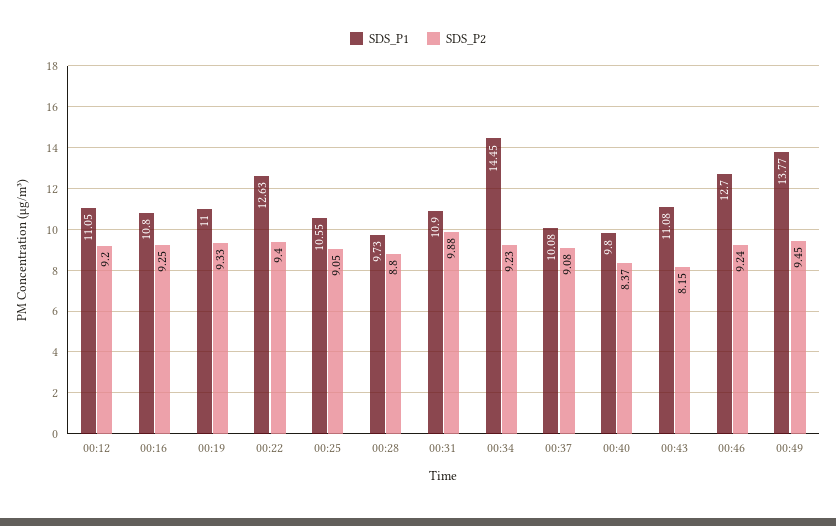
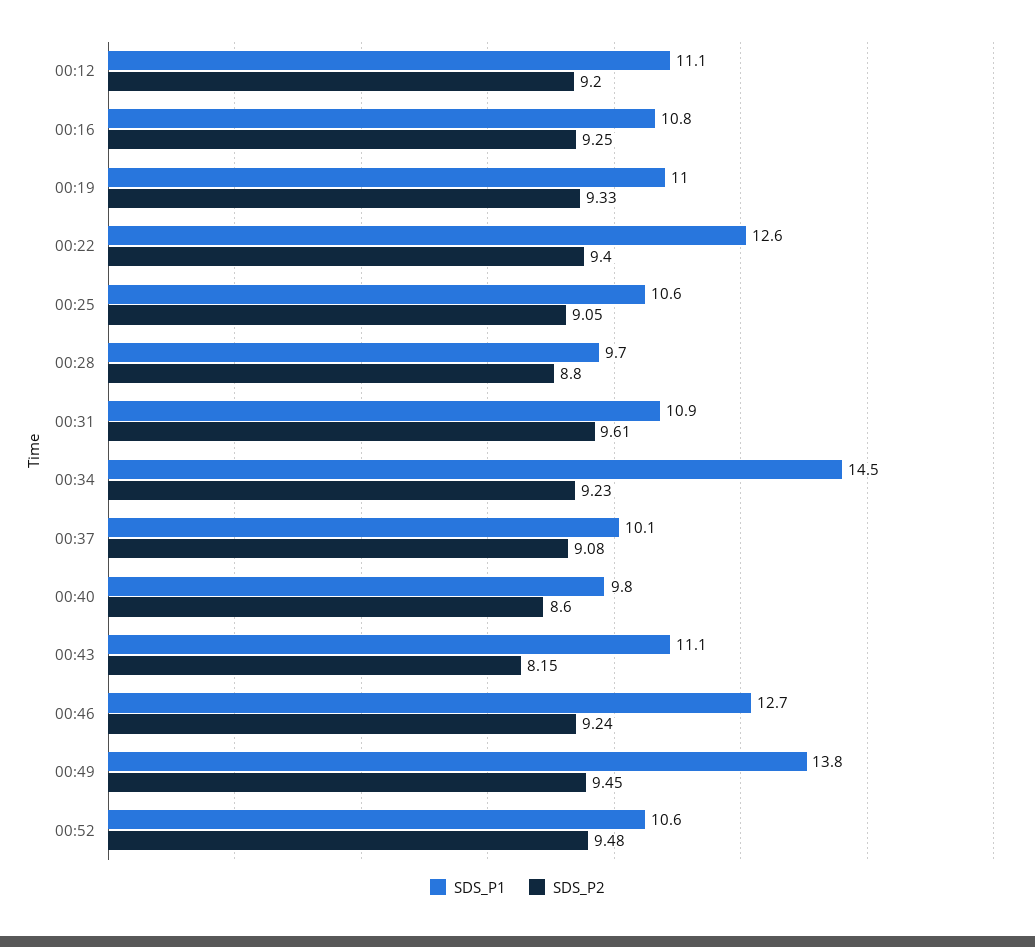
SDS_P2, 00:31: 9.88 -> 9.61
SDS_P2, 00:40: 8.37 -> 8.6
SDS_P1, 00:52: none -> 10.6
SDS_P2, 00:52: none -> 9.48

